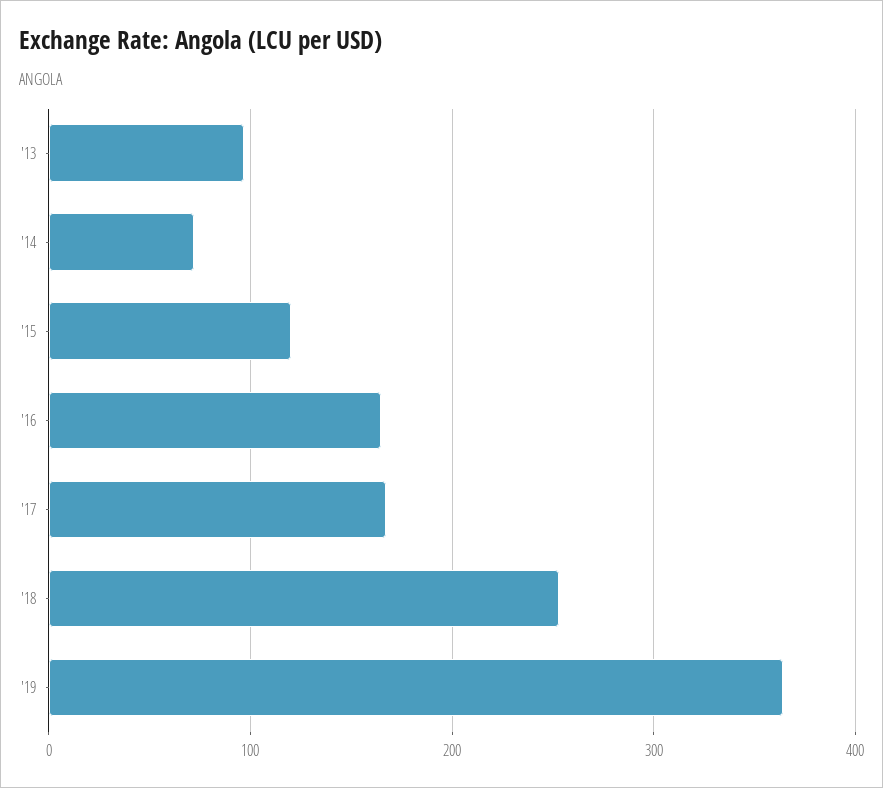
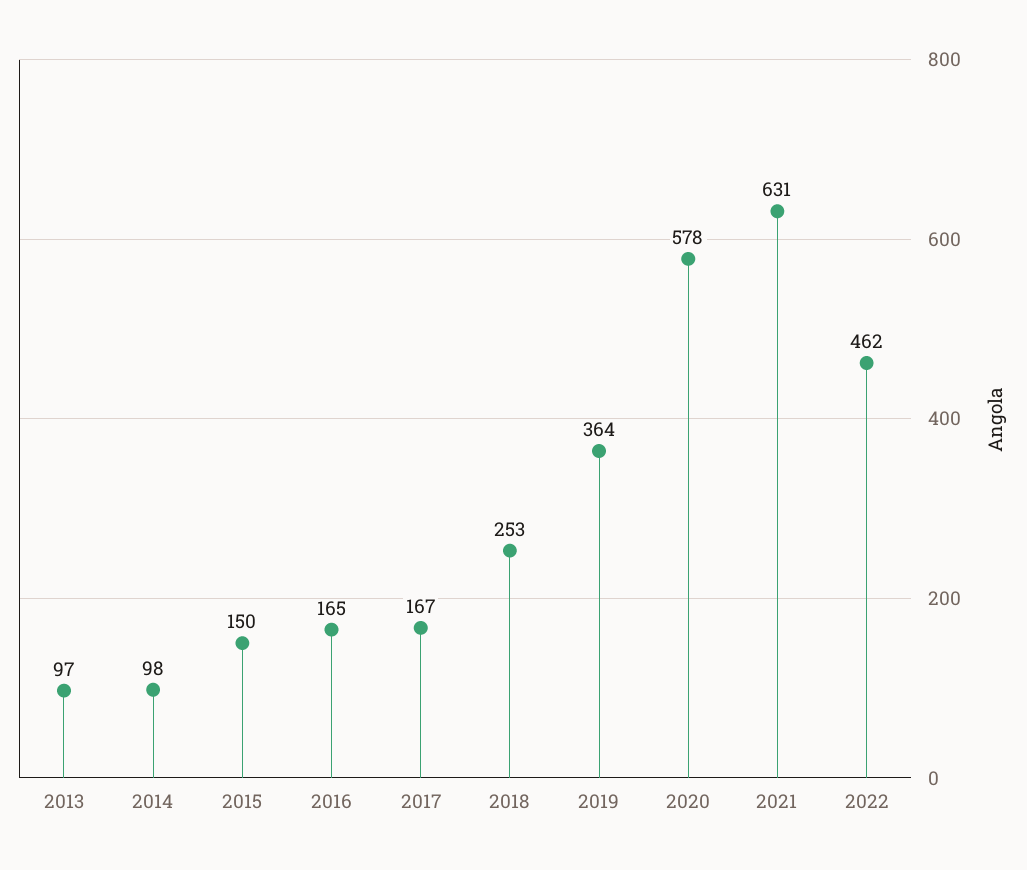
'14: 70 -> 98
'15: 120 -> 150
2020: none -> 578
2021: none -> 631
2022: none -> 462

